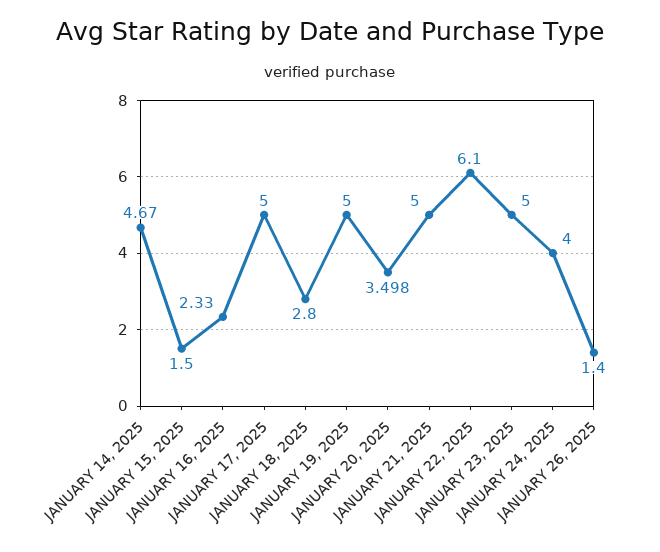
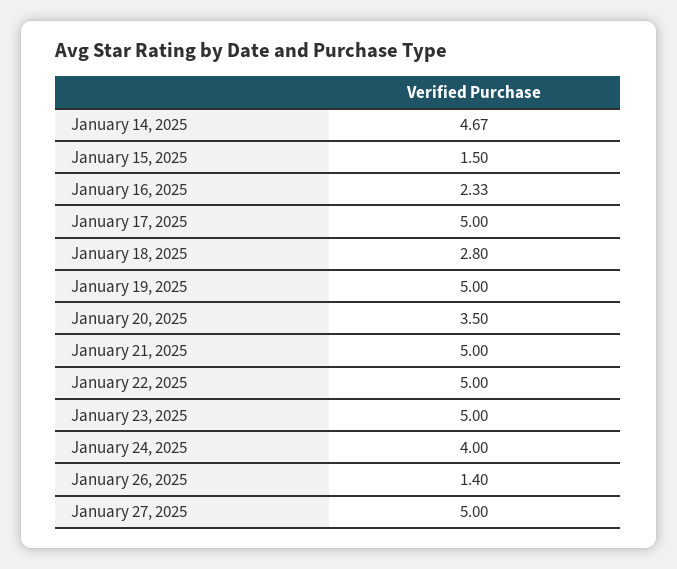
JANUARY 20, 2025: 3.498 -> 3.5
JANUARY 22, 2025: 6.1 -> 5
January 27, 2025: none -> 5

